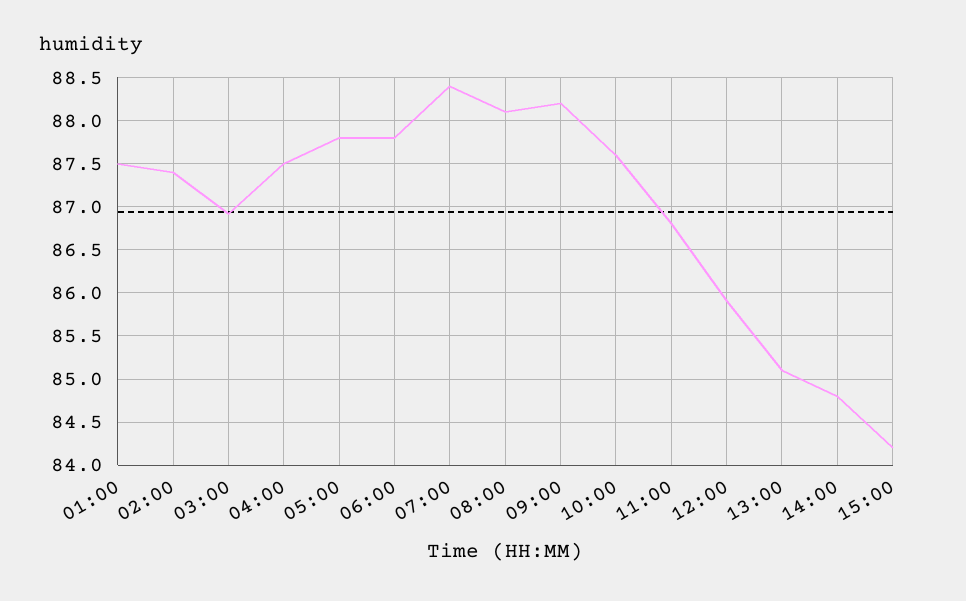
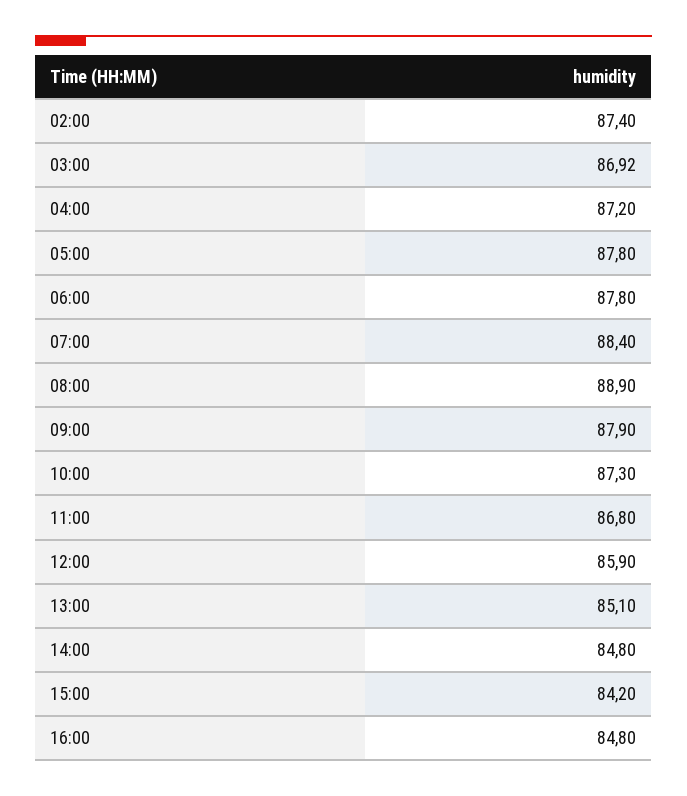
01:00: 87.5 -> none
04:00: 87.5 -> 87.2
08:00: 88.1 -> 88.9
09:00: 88.2 -> 87.9
10:00: 87.6 -> 87.3
16:00: none -> 84.8

